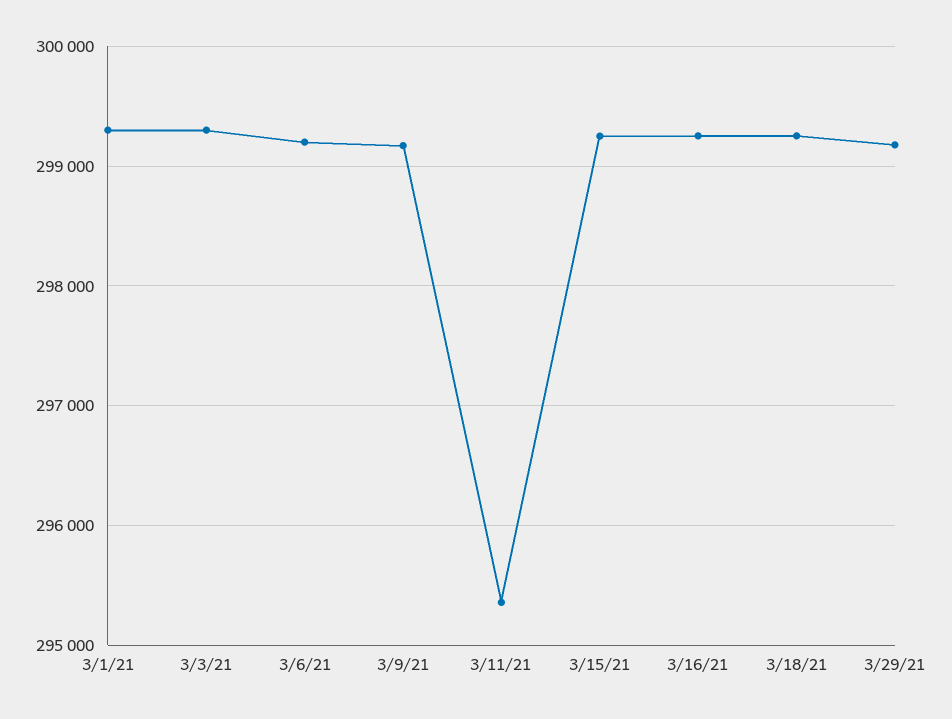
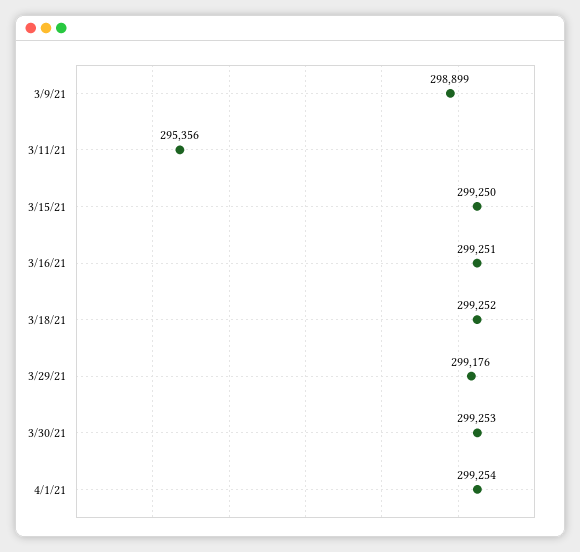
3/1/21: 299300 -> none
3/3/21: 299300 -> none
3/6/21: 299200 -> none
3/9/21: 299200 -> 298899
3/30/21: none -> 299253
4/1/21: none -> 299254

